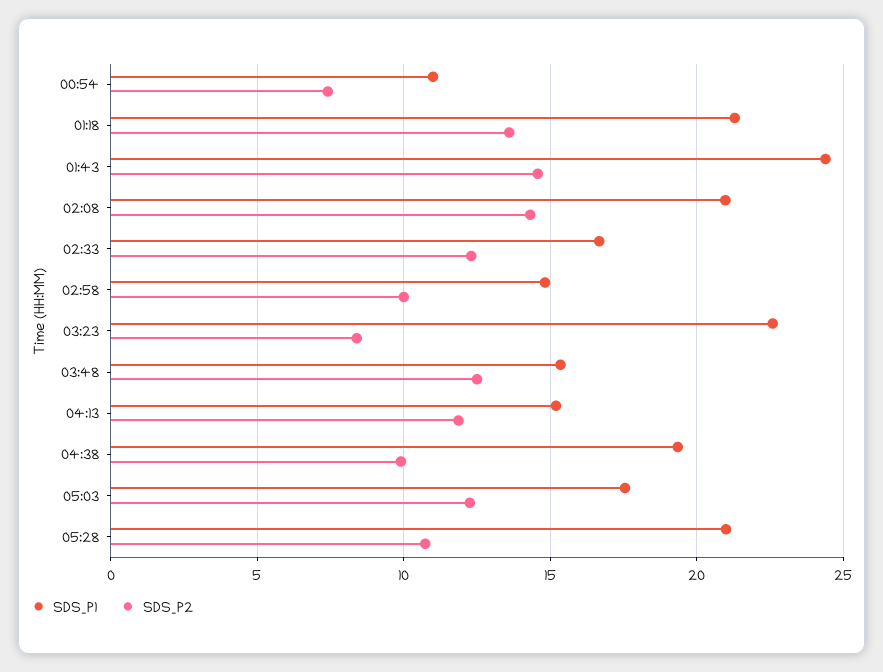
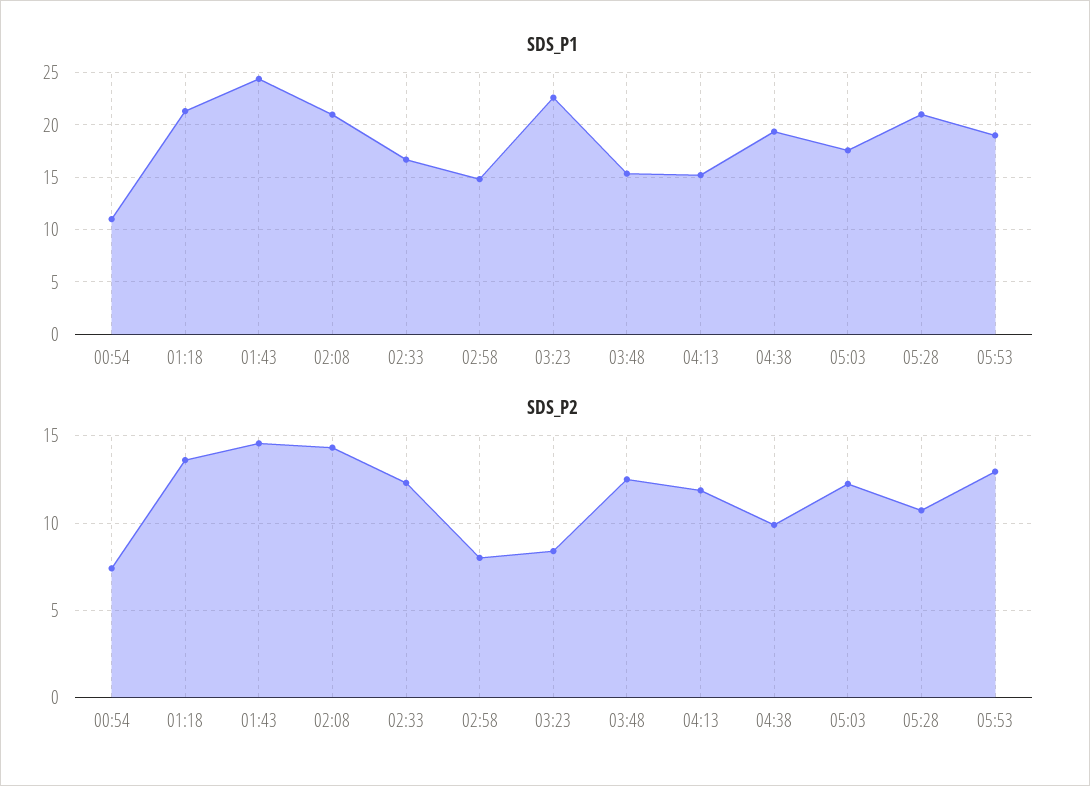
SDS_P2, 02:58: 10 -> 8
SDS_P1, 05:53: none -> 19
SDS_P2, 05:53: none -> 13

